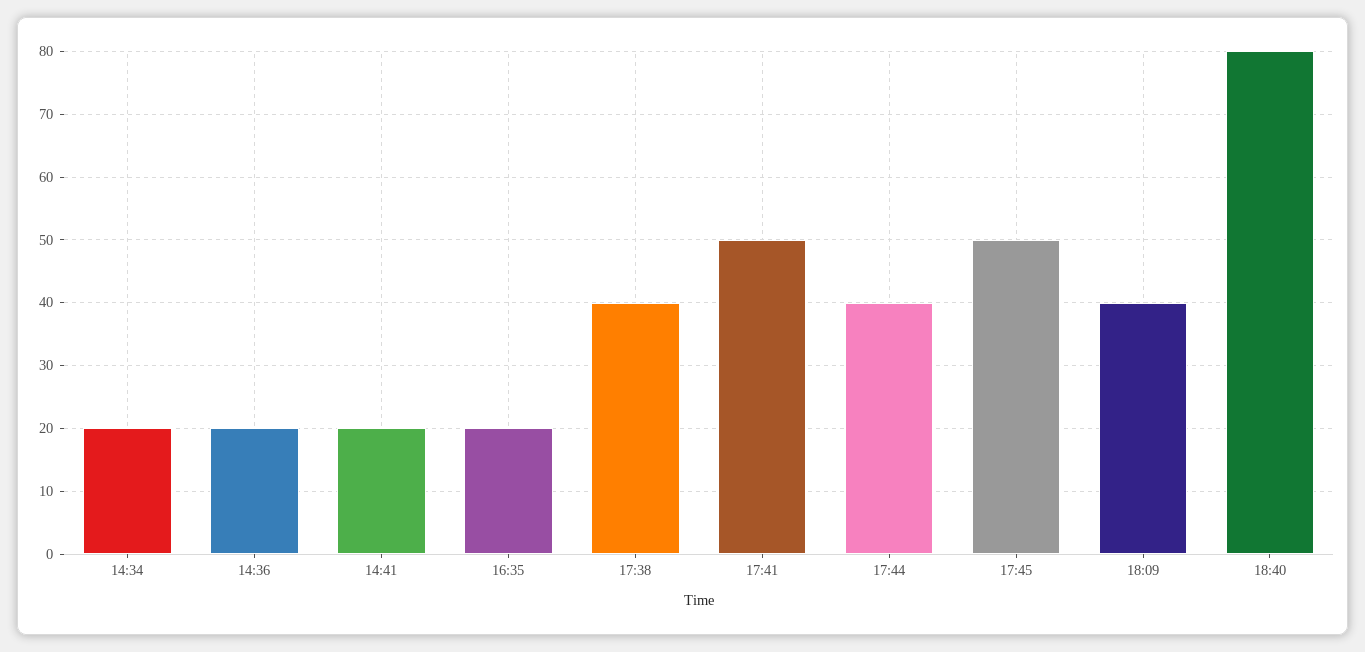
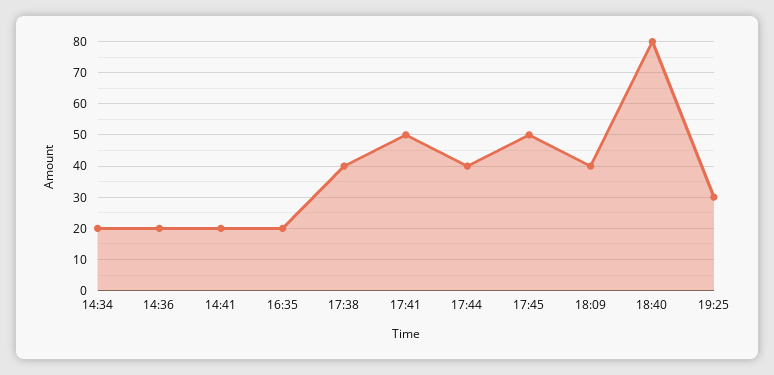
19:25: none -> 30

